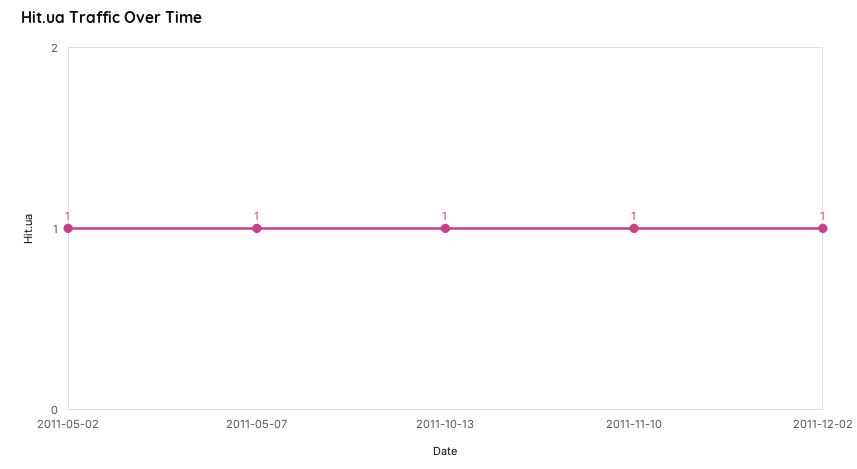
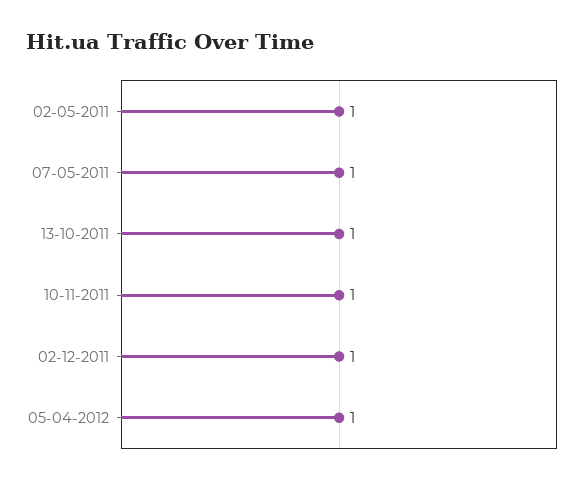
05-04-2012: none -> 1

